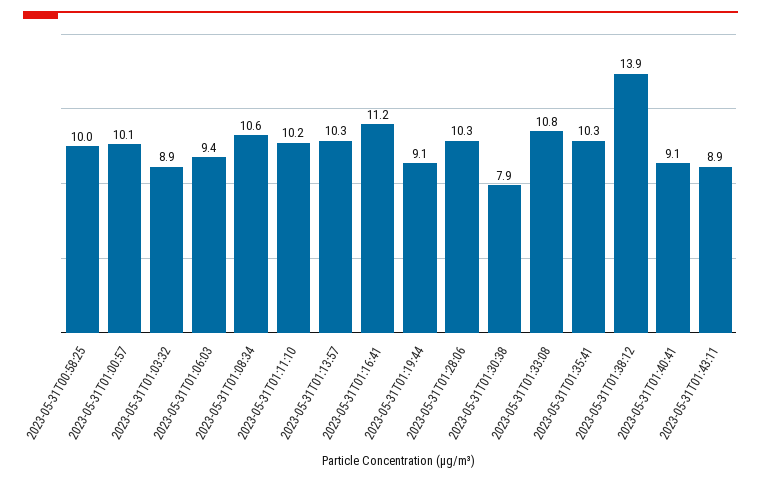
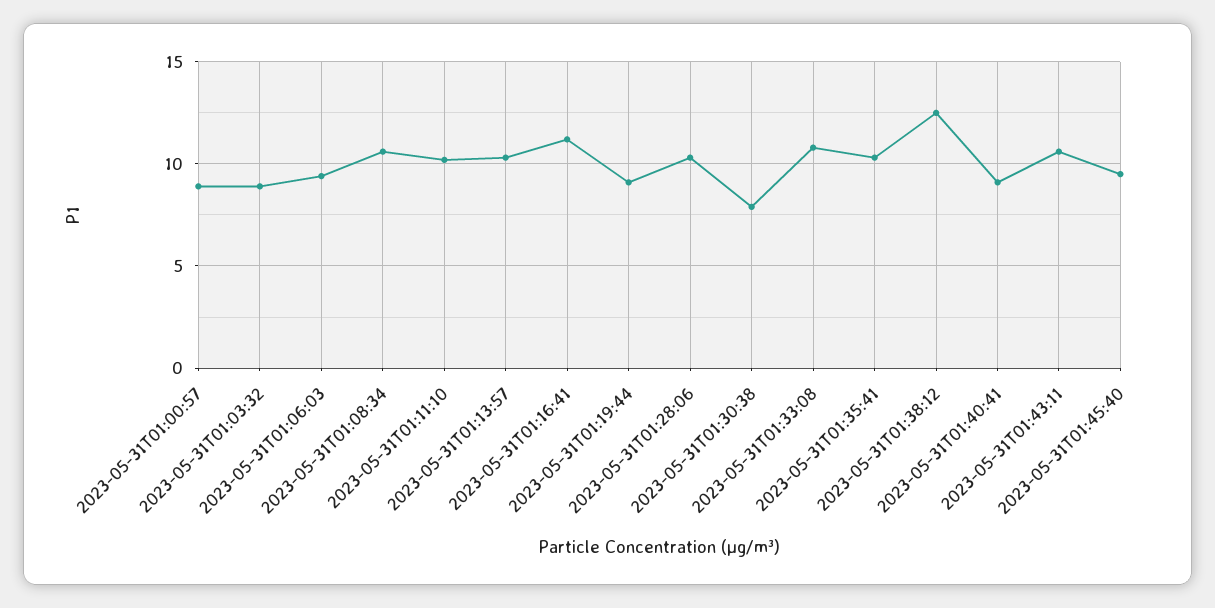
2023-05-31T00:58:25: 10 -> none
2023-05-31T01:00:57: 10.1 -> 9
2023-05-31T01:38:12: 13.9 -> 12.5
2023-05-31T01:43:11: 8.9 -> 10.5
2023-05-31T01:45:40: none -> 9.5

